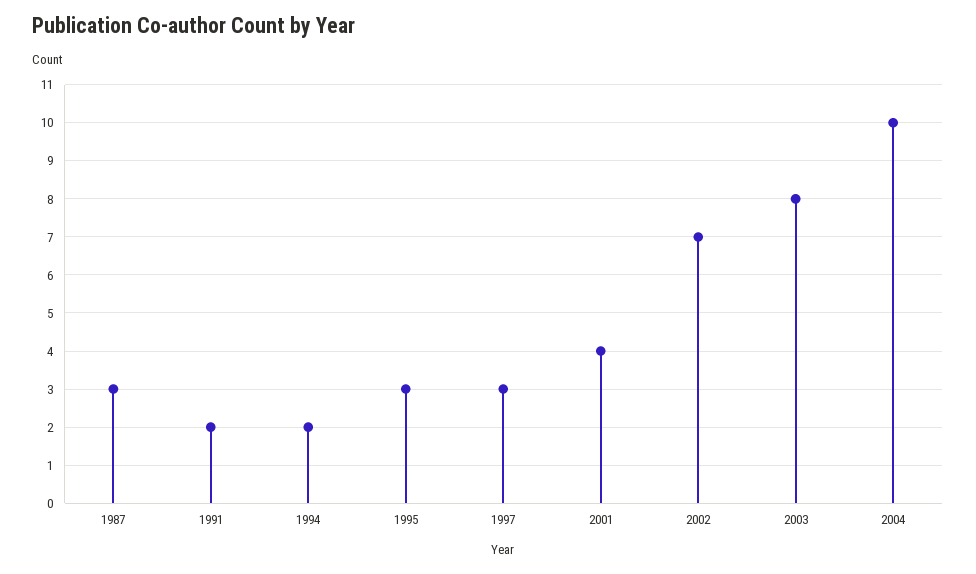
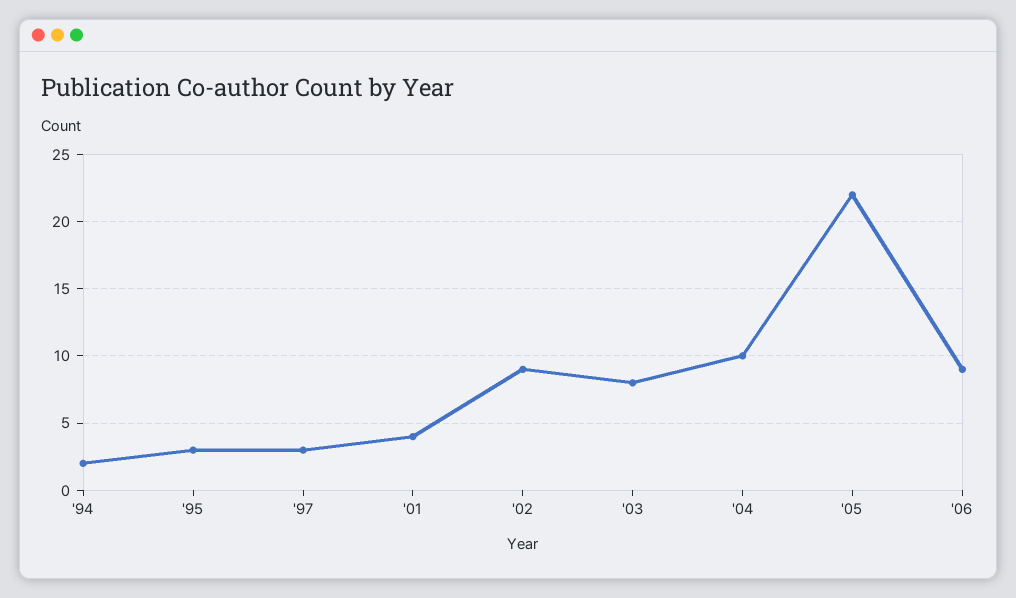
1987: 3 -> none
1991: 2 -> none
2002: 7 -> 9
'05: none -> 22
'06: none -> 9

